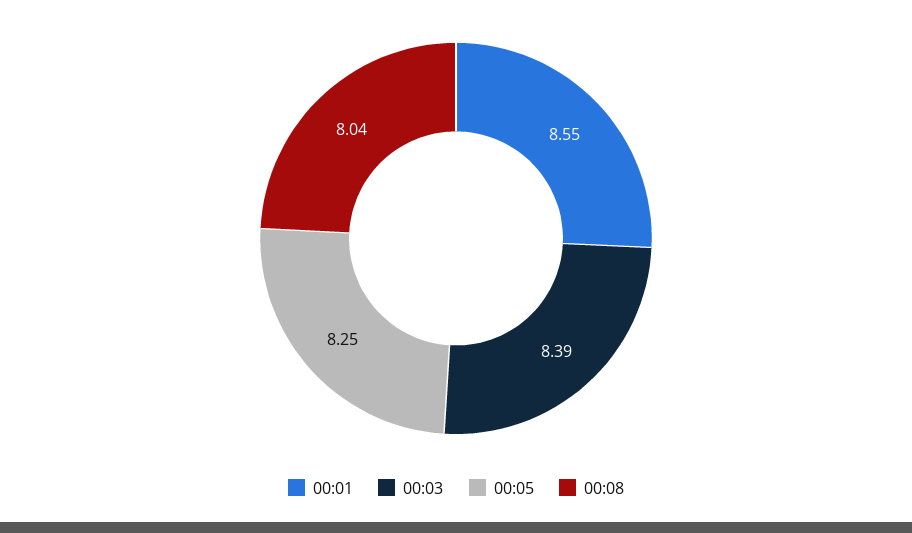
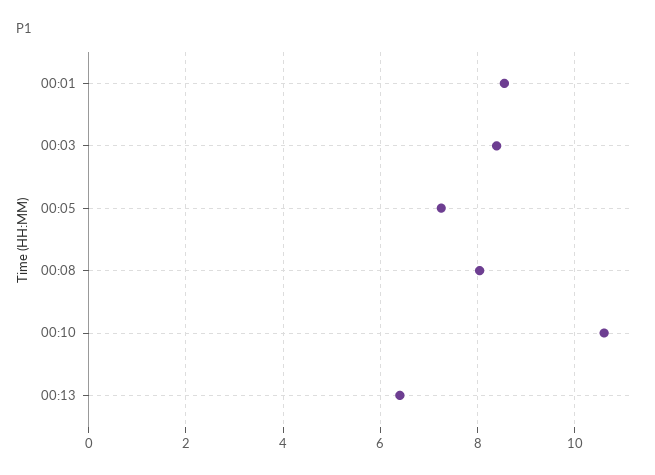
00:05: 8.25 -> 7.2
00:10: none -> 10.6
00:13: none -> 6.4

